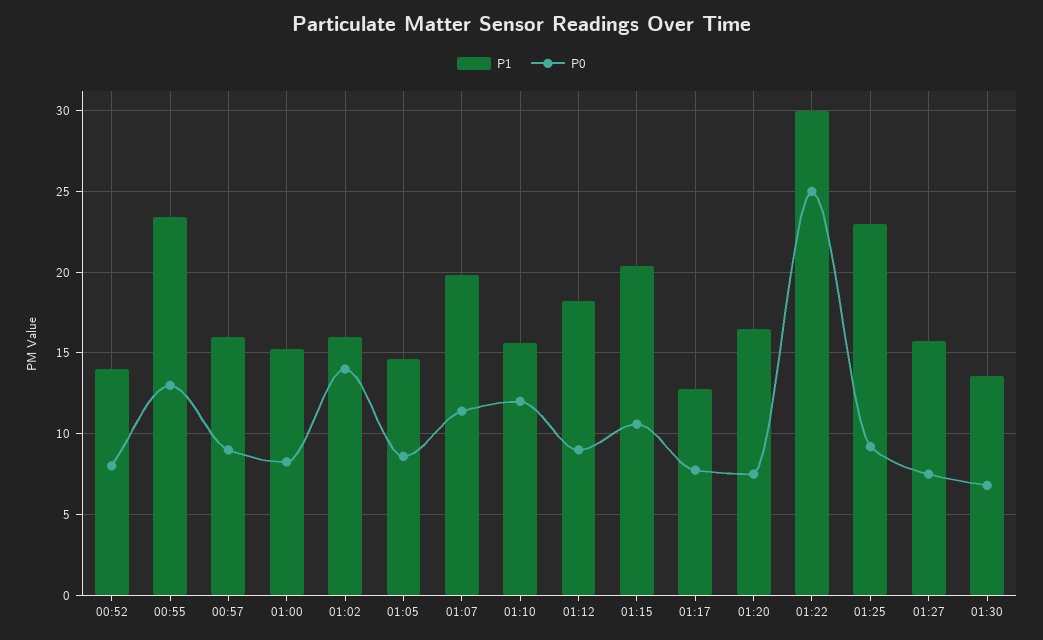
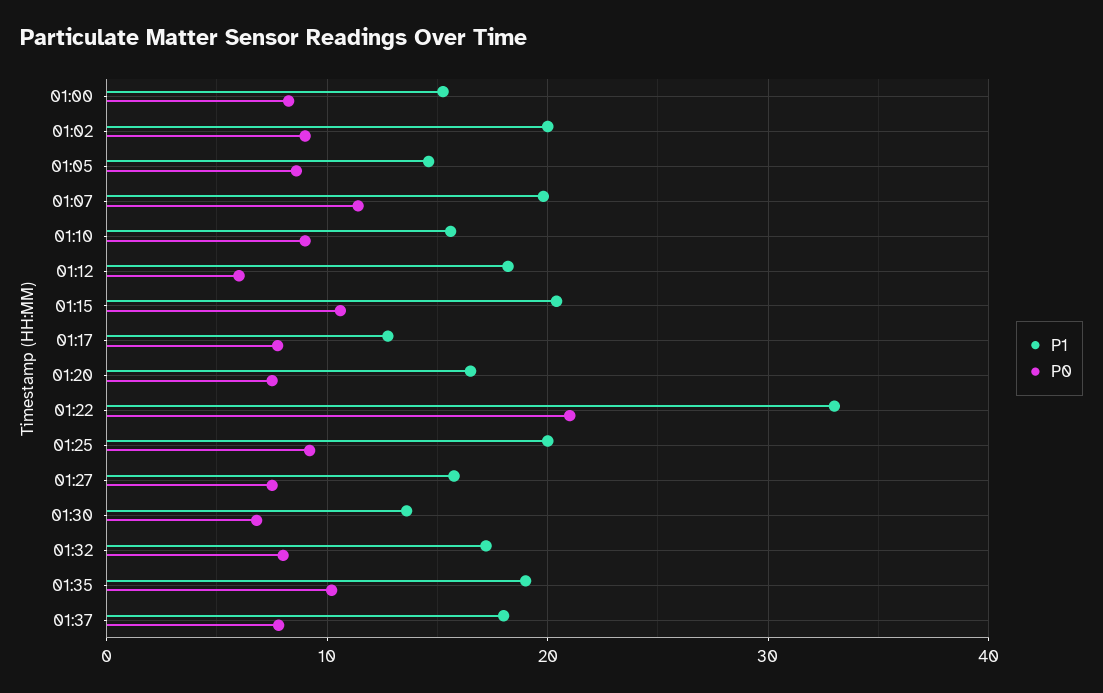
P1, 00:52: 14 -> none
P0, 00:52: 8 -> none
P1, 00:55: 23.5 -> none
P0, 00:55: 13 -> none
P1, 00:57: 16 -> none
P0, 00:57: 9 -> none
P1, 01:02: 16 -> 20
P0, 01:02: 14 -> 9
P0, 01:10: 12 -> 9
P0, 01:12: 9 -> 6
P1, 01:22: 30 -> 33
P0, 01:22: 25 -> 21
P1, 01:25: 23 -> 20
P1, 01:32: none -> 17
P0, 01:32: none -> 8
P1, 01:35: none -> 19
P0, 01:35: none -> 10
P1, 01:37: none -> 18
P0, 01:37: none -> 8

